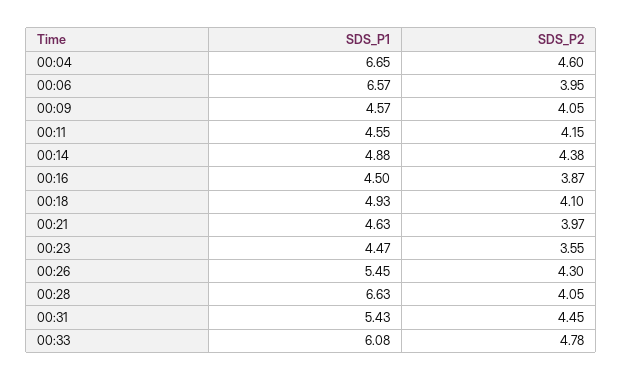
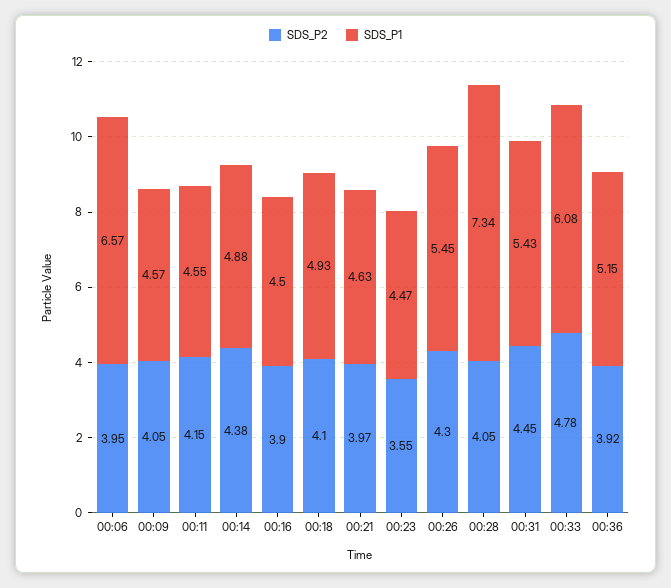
SDS_P1, 00:04: 6.65 -> none
SDS_P2, 00:04: 4.6 -> none
SDS_P2, 00:16: 3.87 -> 3.9
SDS_P1, 00:28: 6.63 -> 7.34
SDS_P2, 00:36: none -> 3.92
SDS_P1, 00:36: none -> 5.15

